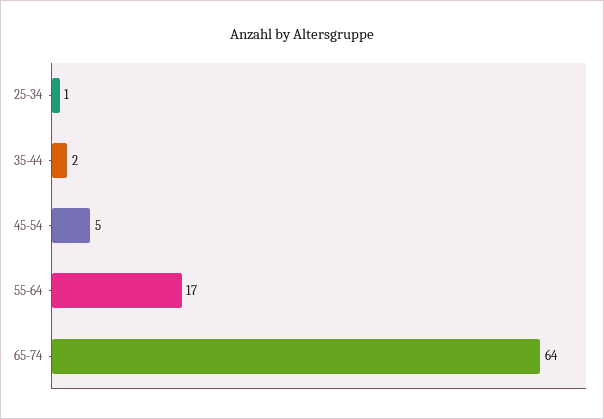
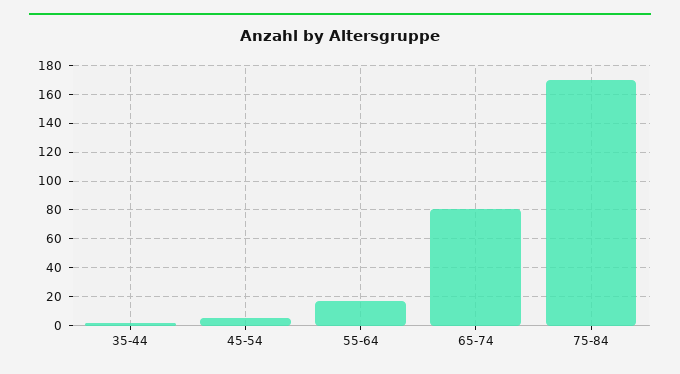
25-34: 1 -> none
65-74: 64 -> 80
75-84: none -> 170

